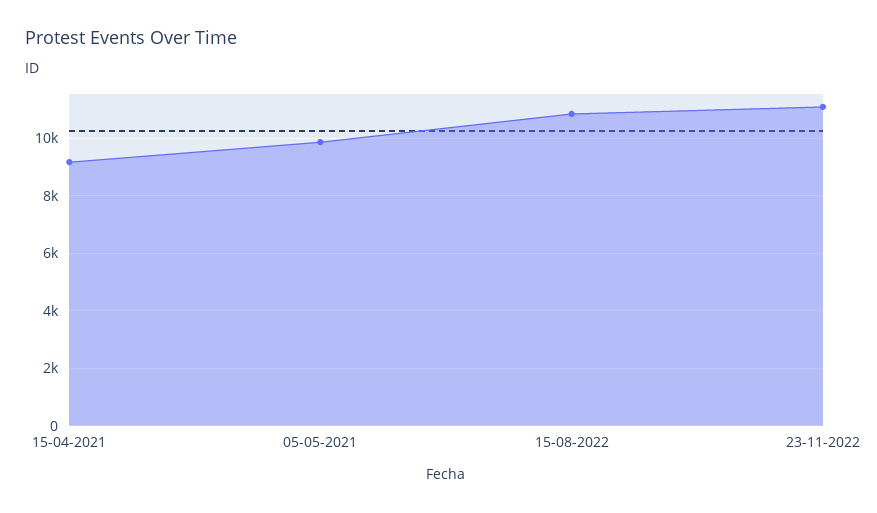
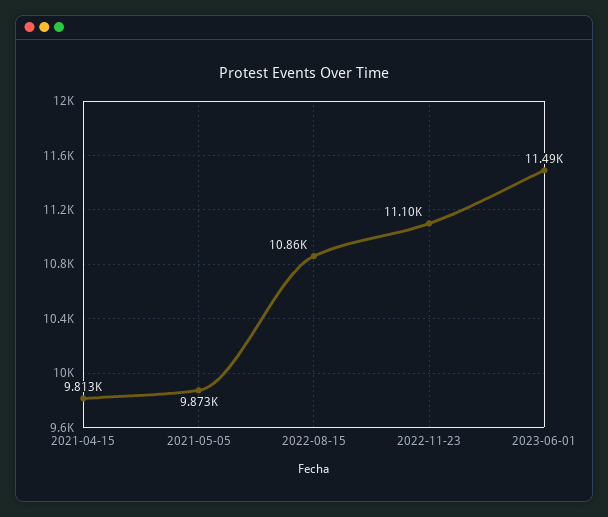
15-04-2021: 9250 -> 9813
2023-06-01: none -> 11490

